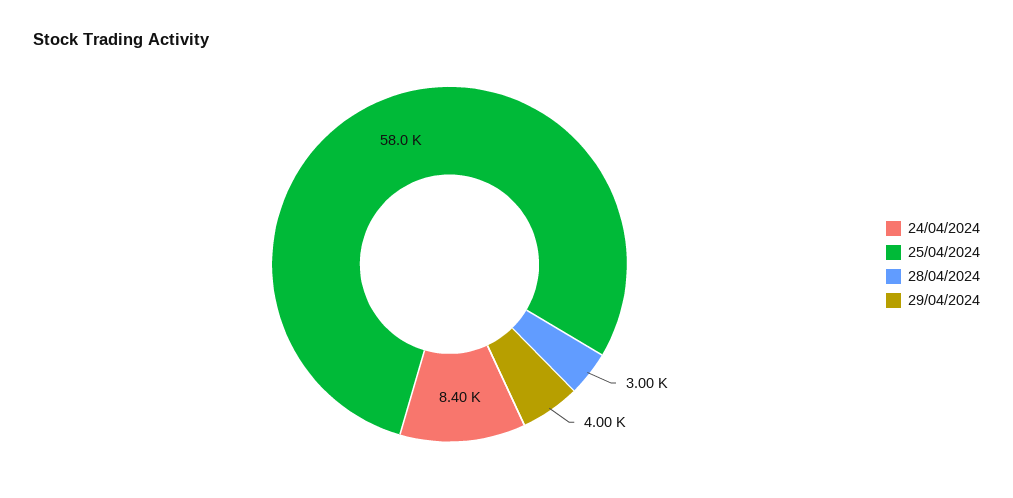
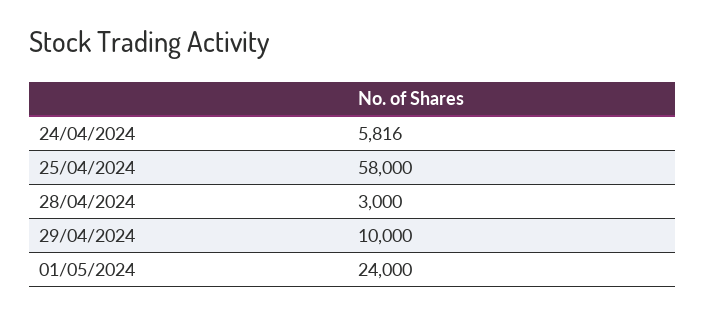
24/04/2024: 8400 -> 5816
29/04/2024: 4000 -> 10000
01/05/2024: none -> 24000

